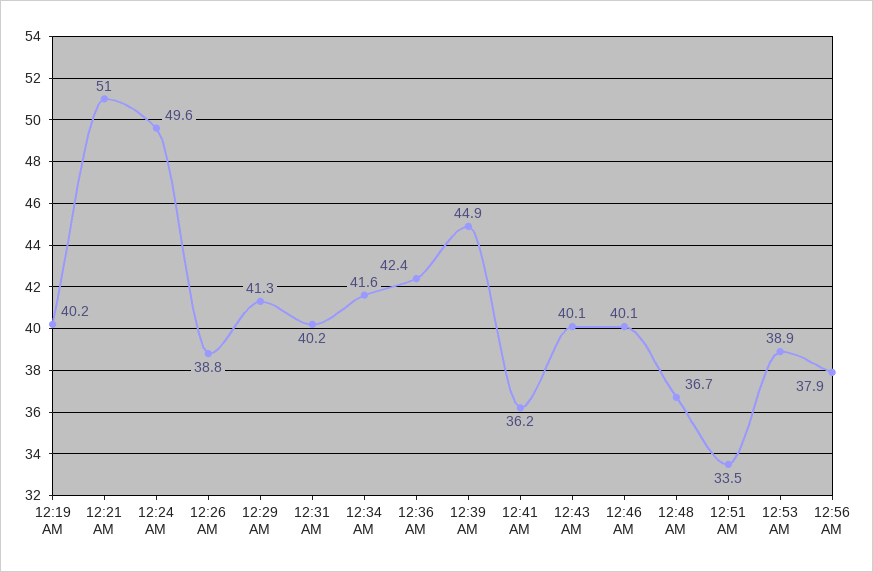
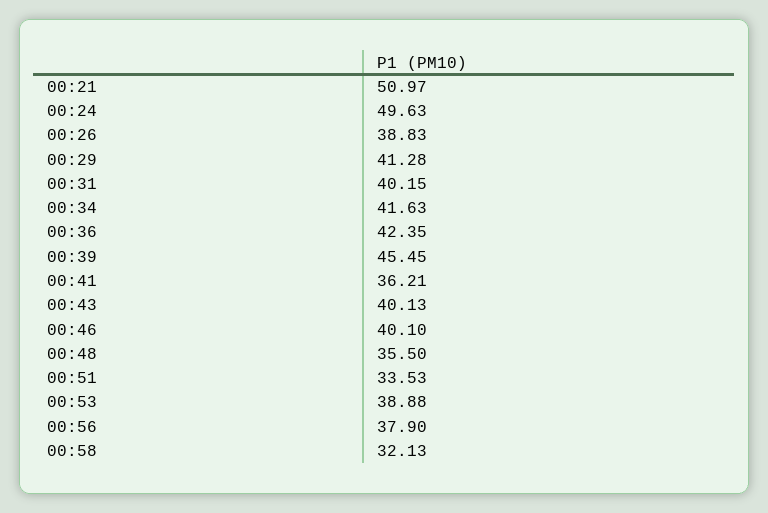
12:19 AM: 40.2 -> none
12:39 AM: 44.9 -> 45.45
12:48 AM: 36.7 -> 35.5
00:58: none -> 32.13

